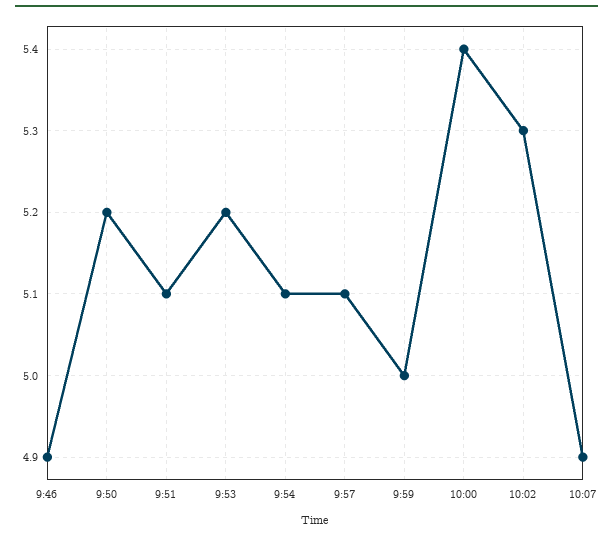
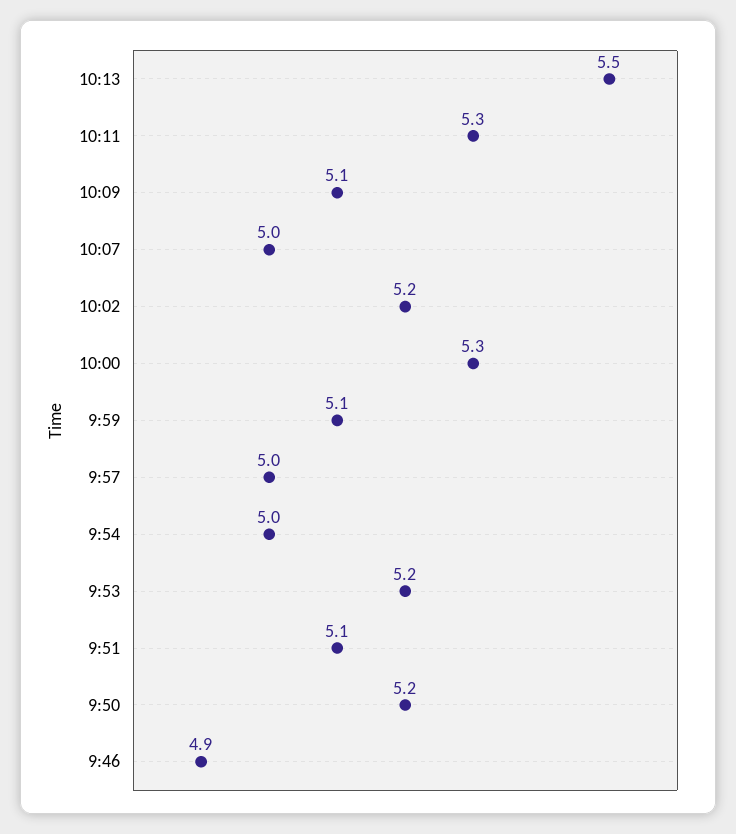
9:54: 5.1 -> 5
9:57: 5.1 -> 5
9:59: 5 -> 5.1
10:00: 5.4 -> 5.3
10:02: 5.3 -> 5.2
10:07: 4.9 -> 5
10:13: none -> 5.5
10:11: none -> 5.3
10:09: none -> 5.1

